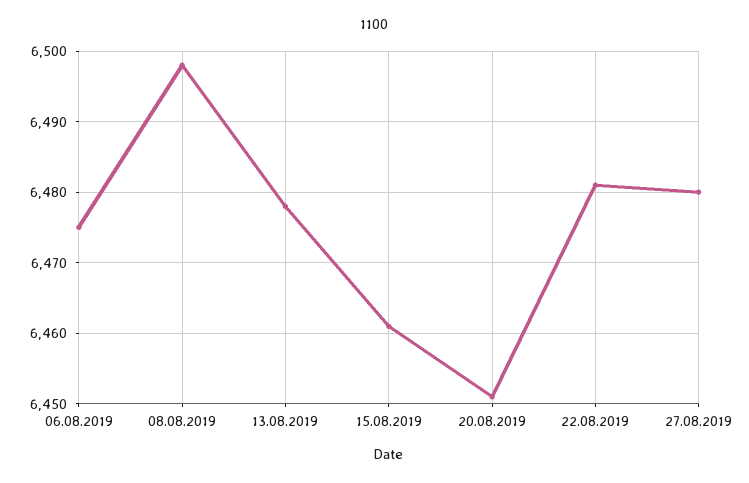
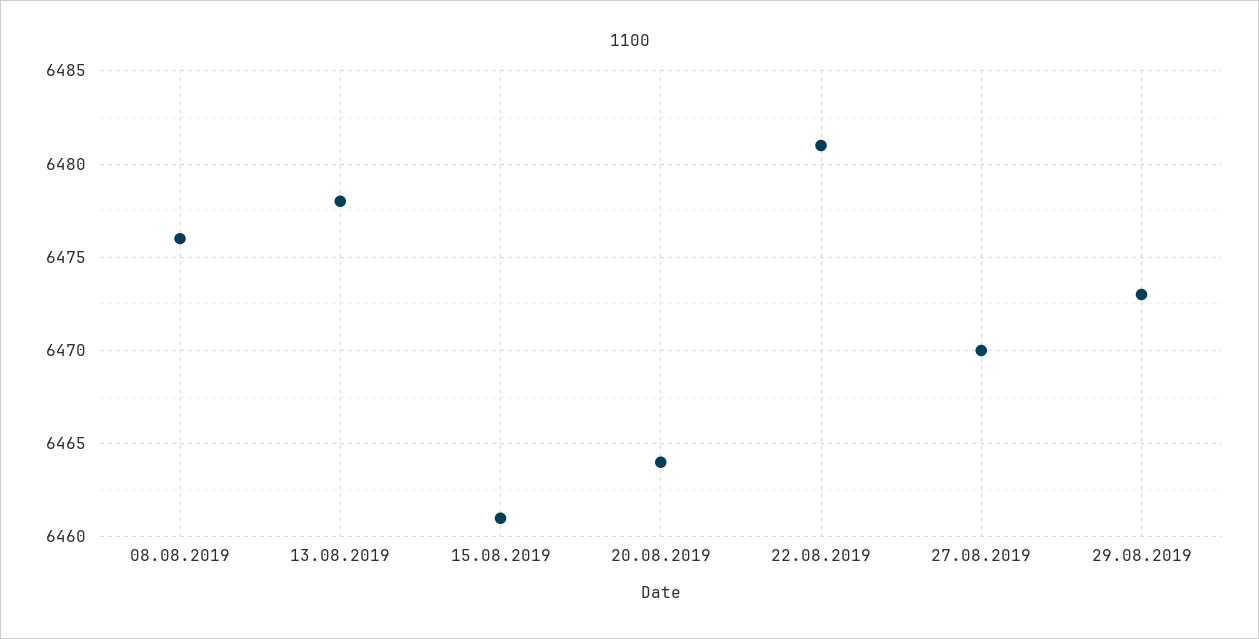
06.08.2019: 6475 -> none
08.08.2019: 6498 -> 6476
20.08.2019: 6451 -> 6464
27.08.2019: 6480 -> 6470
29.08.2019: none -> 6473

